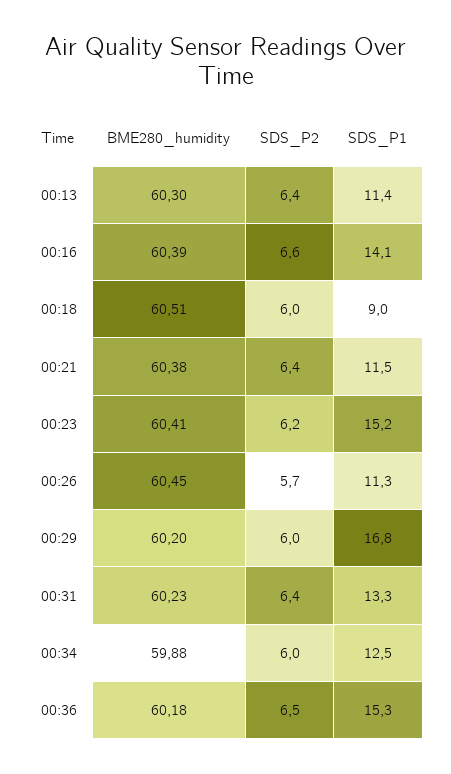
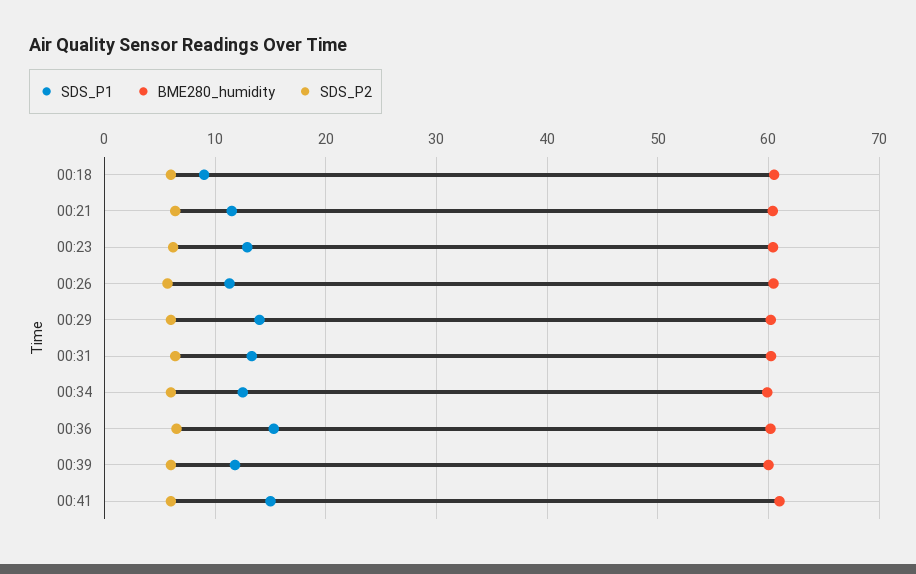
BME280_humidity, 00:13: 60.3 -> none
SDS_P2, 00:13: 6.4 -> none
SDS_P1, 00:13: 11.4 -> none
BME280_humidity, 00:16: 60.39 -> none
SDS_P2, 00:16: 6.6 -> none
SDS_P1, 00:16: 14.1 -> none
SDS_P1, 00:23: 15.2 -> 13
SDS_P1, 00:29: 16.8 -> 14
SDS_P1, 00:39: none -> 12
BME280_humidity, 00:39: none -> 60
SDS_P2, 00:39: none -> 6
SDS_P1, 00:41: none -> 15
BME280_humidity, 00:41: none -> 61
SDS_P2, 00:41: none -> 6

